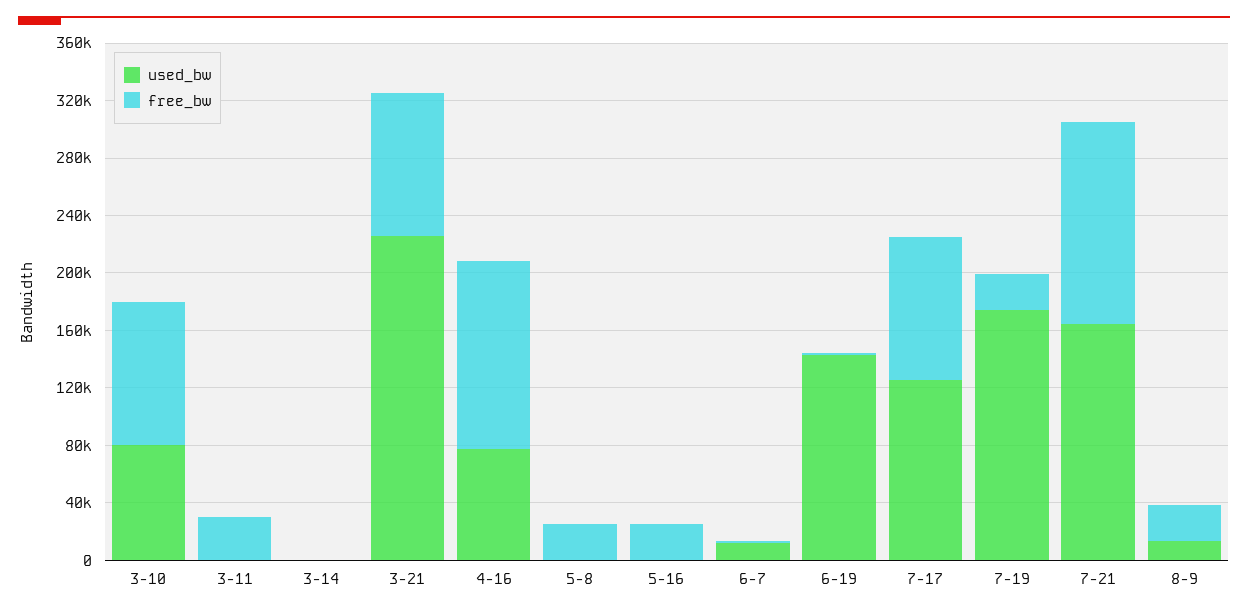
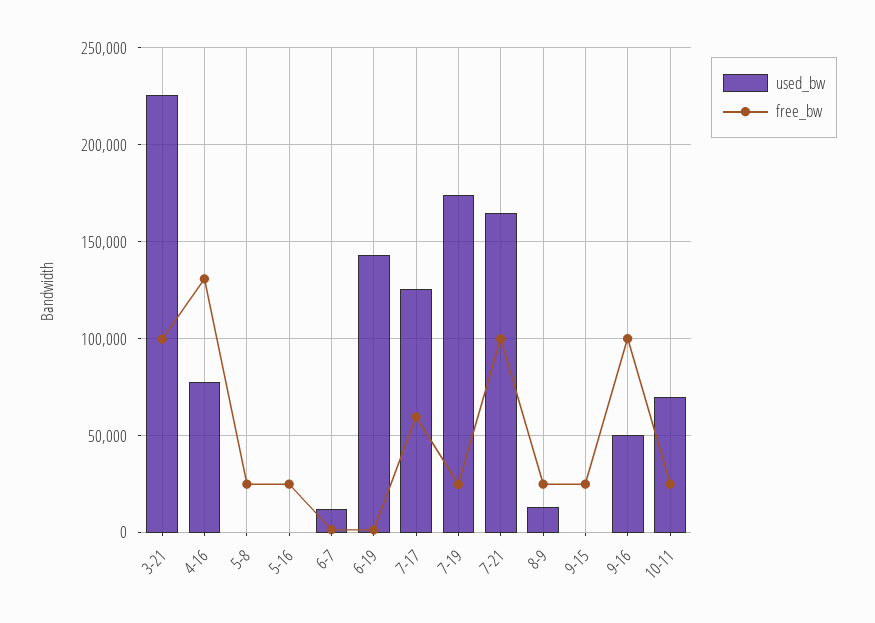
used_bw, 3-10: 80000 -> none
free_bw, 3-10: 100000 -> none
used_bw, 3-11: 0 -> none
free_bw, 3-11: 30000 -> none
used_bw, 3-14: 0 -> none
free_bw, 3-14: 0 -> none
free_bw, 7-17: 100000 -> 60000
free_bw, 7-21: 140000 -> 100000
used_bw, 9-15: none -> 0
free_bw, 9-15: none -> 25000
used_bw, 9-16: none -> 50000
free_bw, 9-16: none -> 100000
used_bw, 10-11: none -> 70000
free_bw, 10-11: none -> 25000

